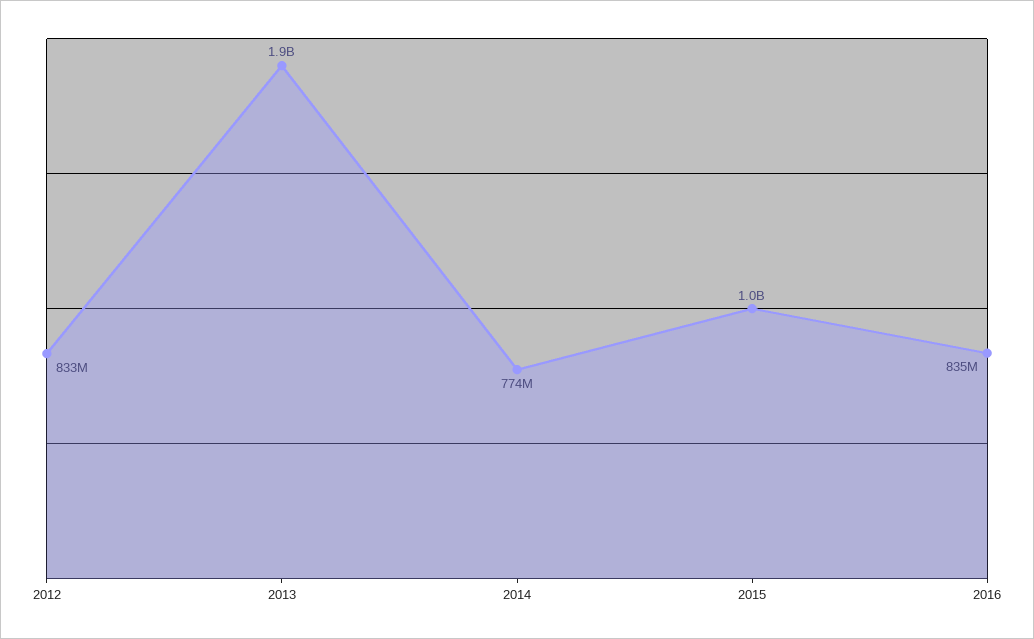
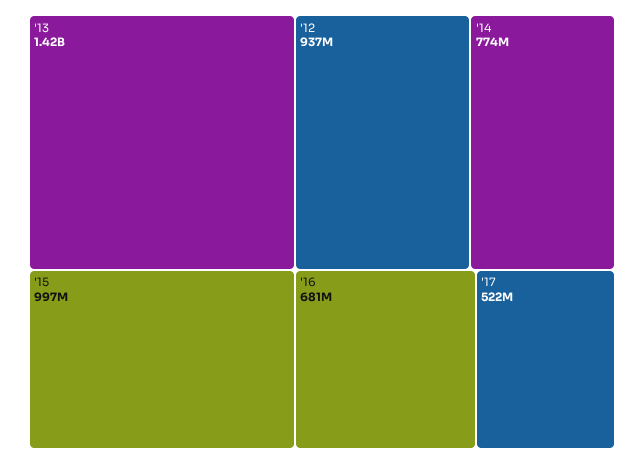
2012: 833000000 -> 937000000
2013: 1900000000 -> 1420000000
2016: 835000000 -> 681000000
'17: none -> 522000000

